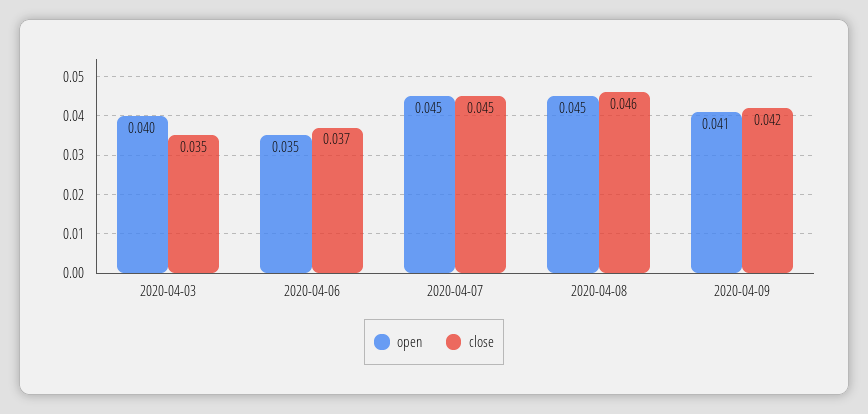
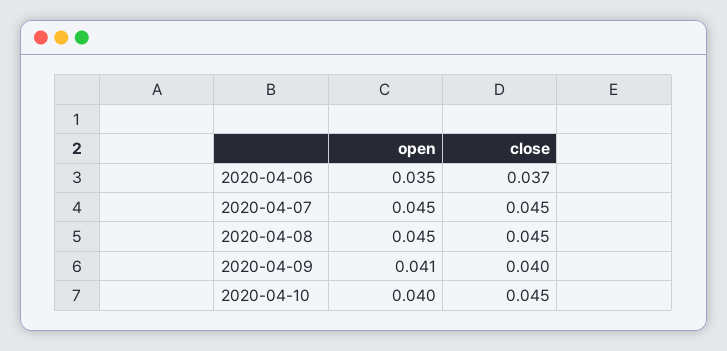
open, 2020-04-03: 0.04 -> none
close, 2020-04-03: 0.035 -> none
close, 2020-04-08: 0.046 -> 0.045
close, 2020-04-09: 0.042 -> 0.04
open, 2020-04-10: none -> 0.04
close, 2020-04-10: none -> 0.045

